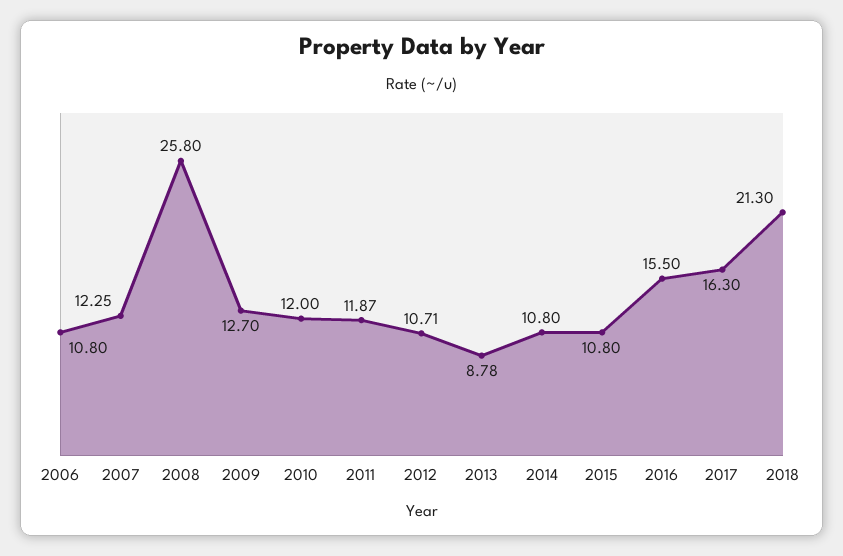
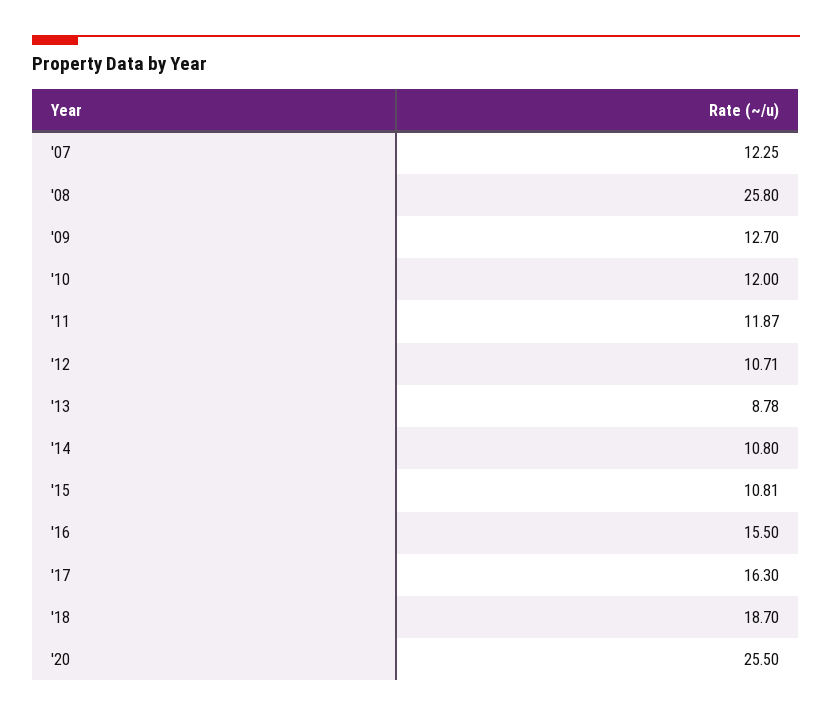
2006: 10.8 -> none
2015: 10.8 -> 10.81
2018: 21.3 -> 18.7
'20: none -> 25.5

